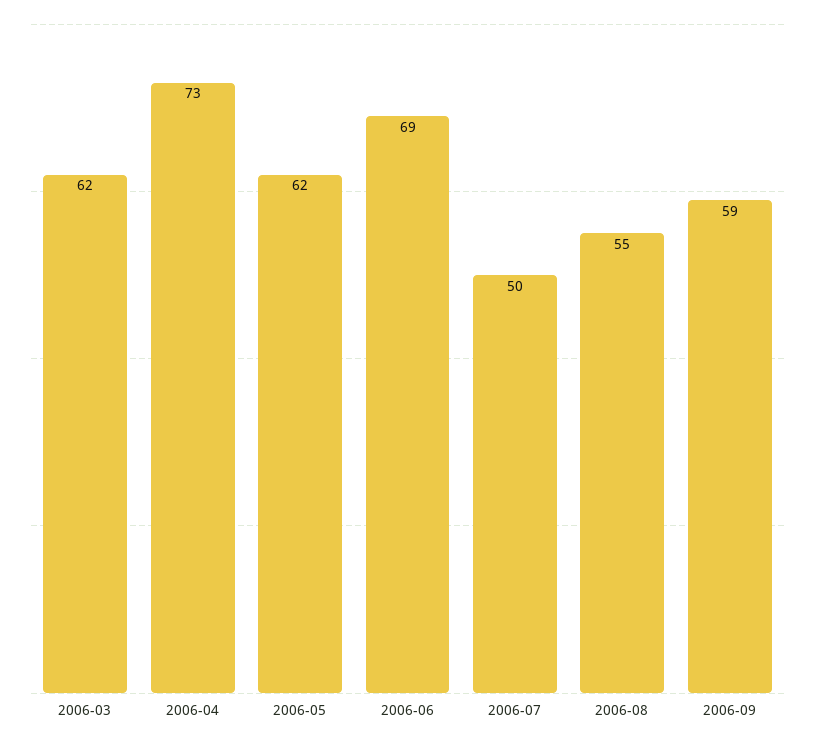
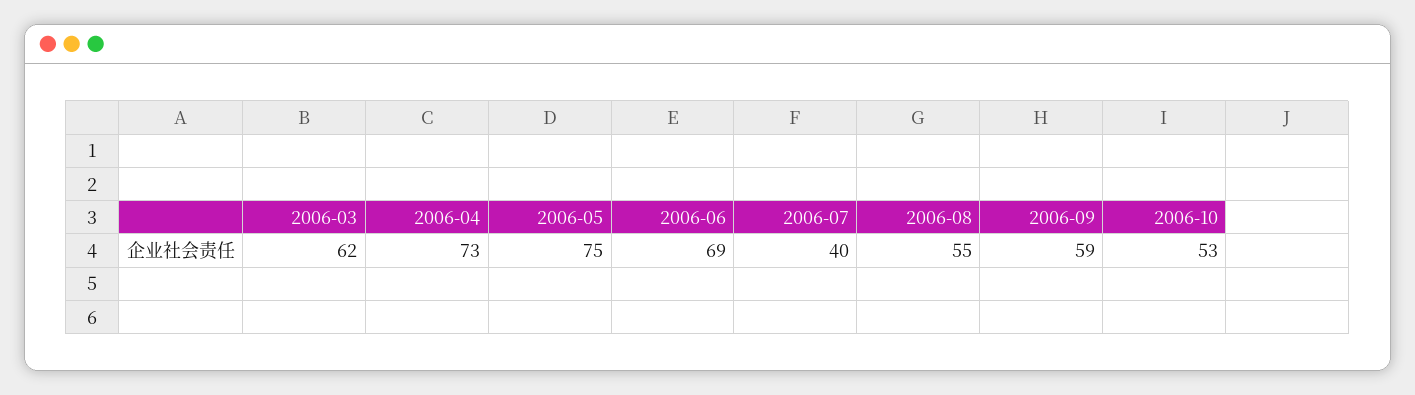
2006-05: 62 -> 75
2006-07: 50 -> 40
2006-10: none -> 53

